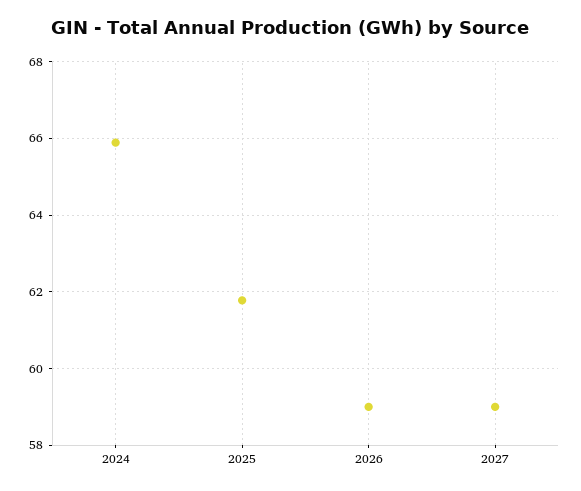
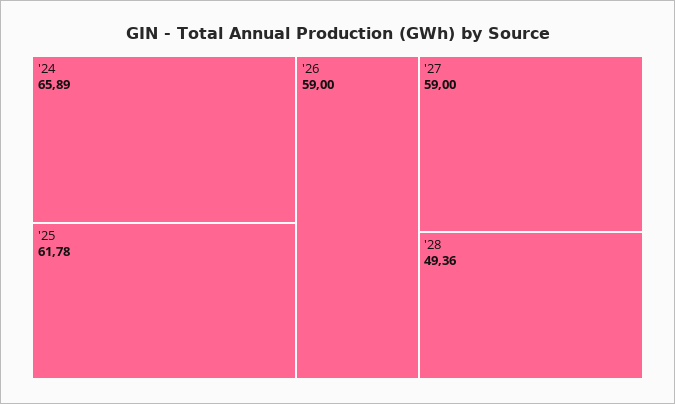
'28: none -> 49.36

